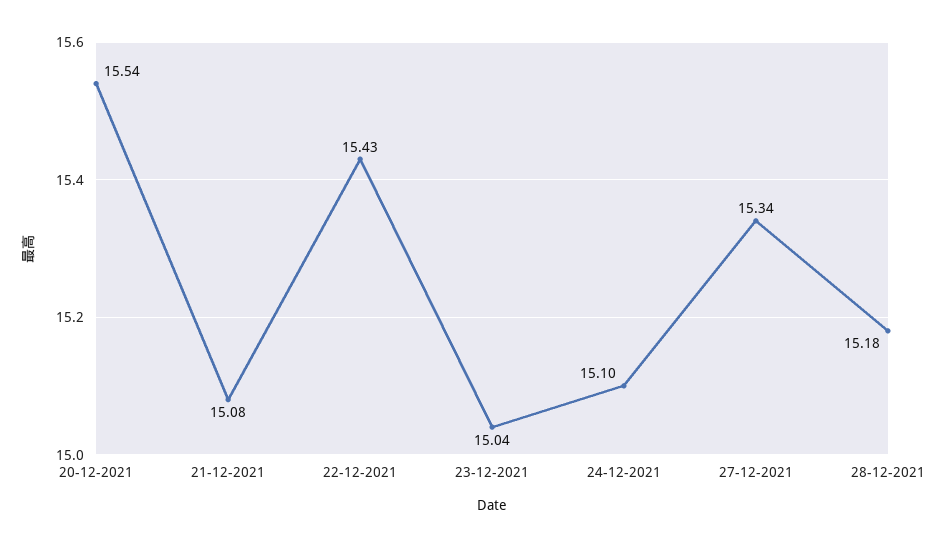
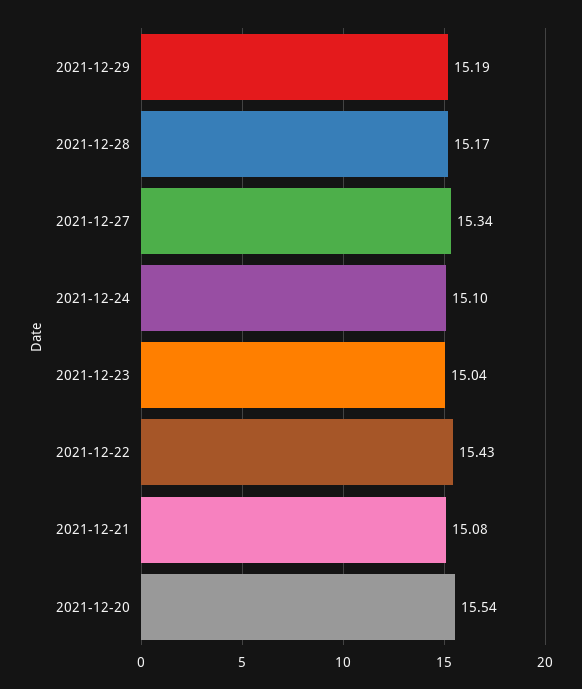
28-12-2021: 15.18 -> 15.17
2021-12-29: none -> 15.19

